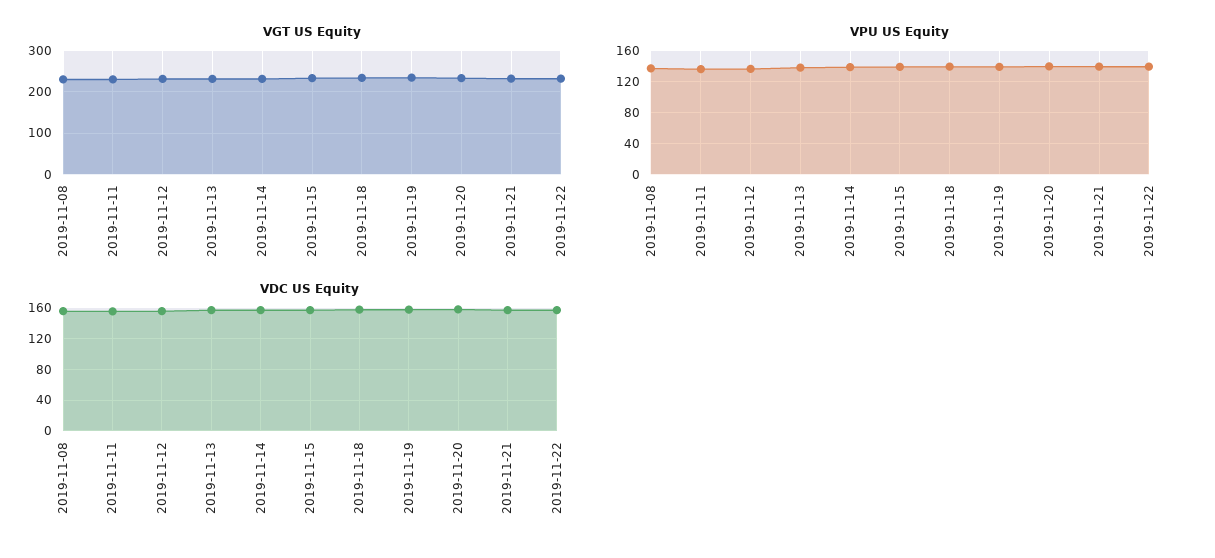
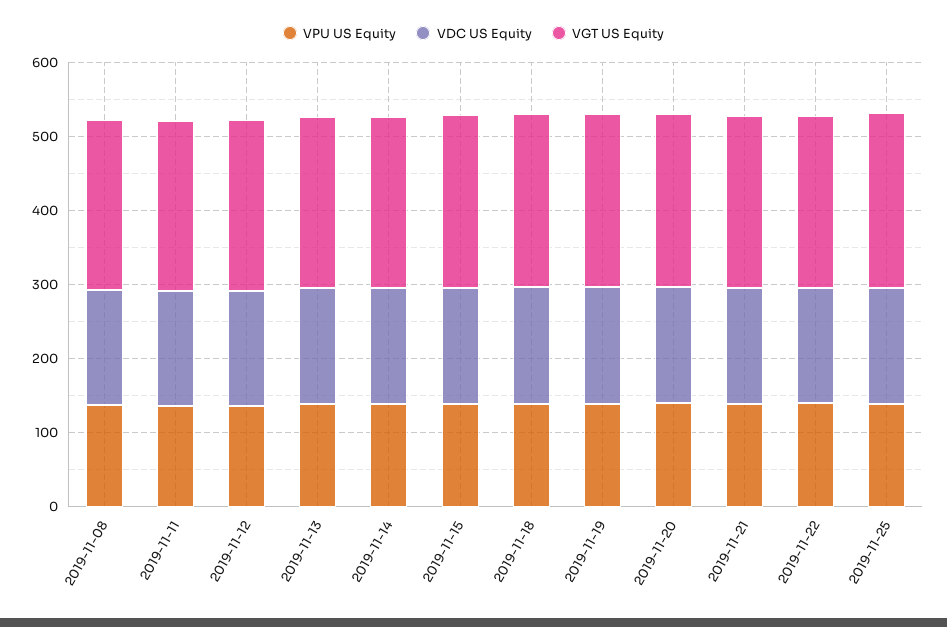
VPU US Equity, 2019-11-25: none -> 140
VDC US Equity, 2019-11-25: none -> 160
VGT US Equity, 2019-11-25: none -> 240

